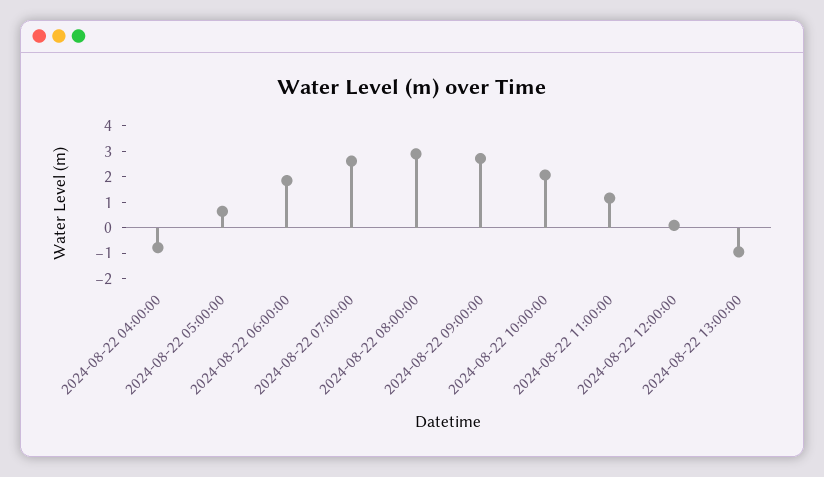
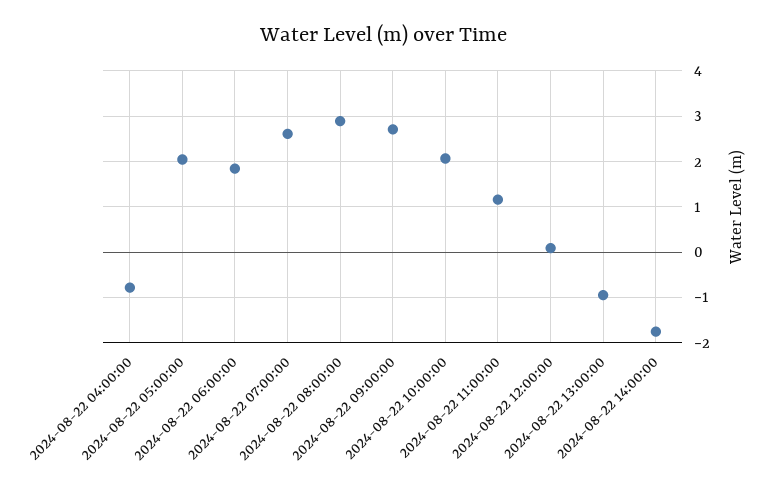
2024-08-22 05:00:00: 0.5 -> 2
2024-08-22 14:00:00: none -> -1.8

